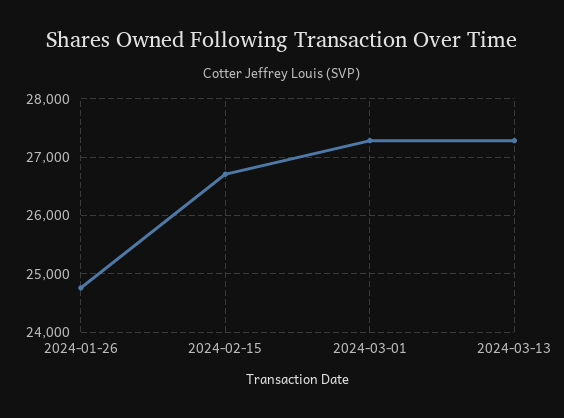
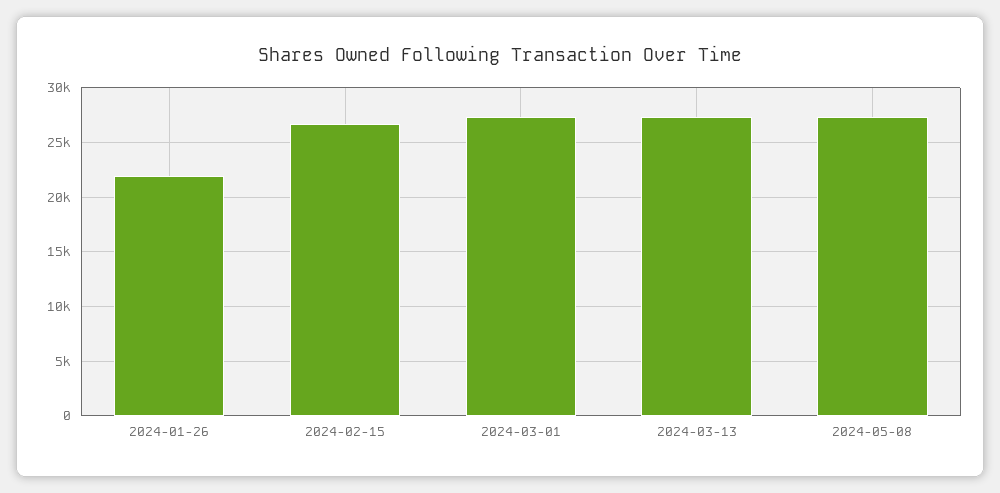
2024-01-26: 24800 -> 22000
2024-05-08: none -> 27000

